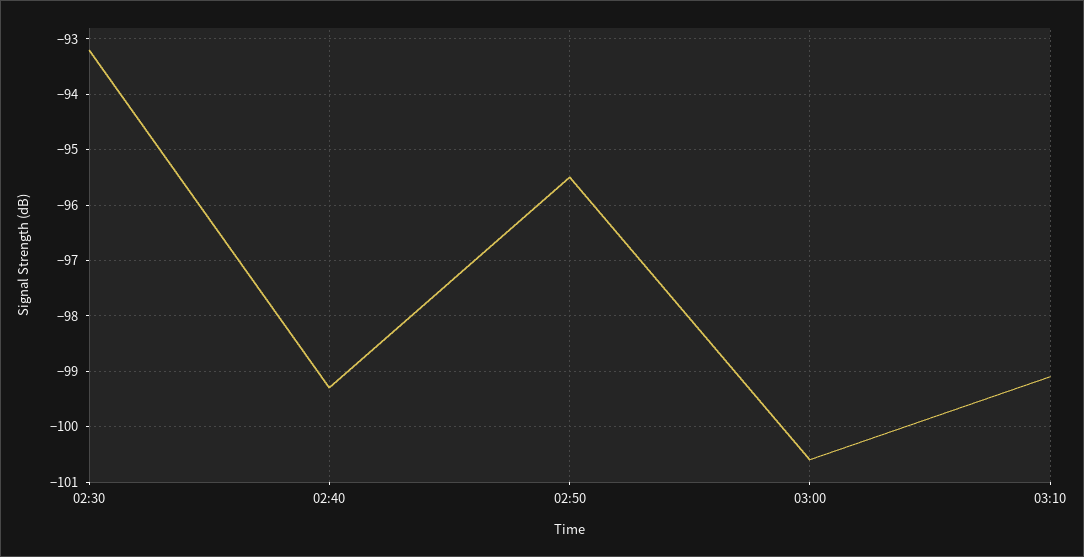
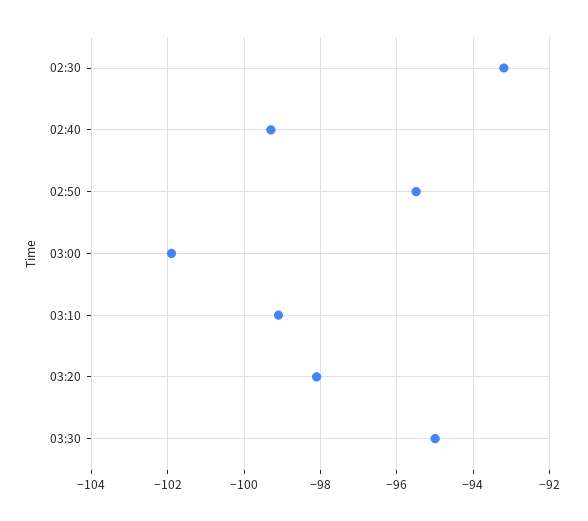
03:00: -100.5 -> -102
03:20: none -> -98
03:30: none -> -95

